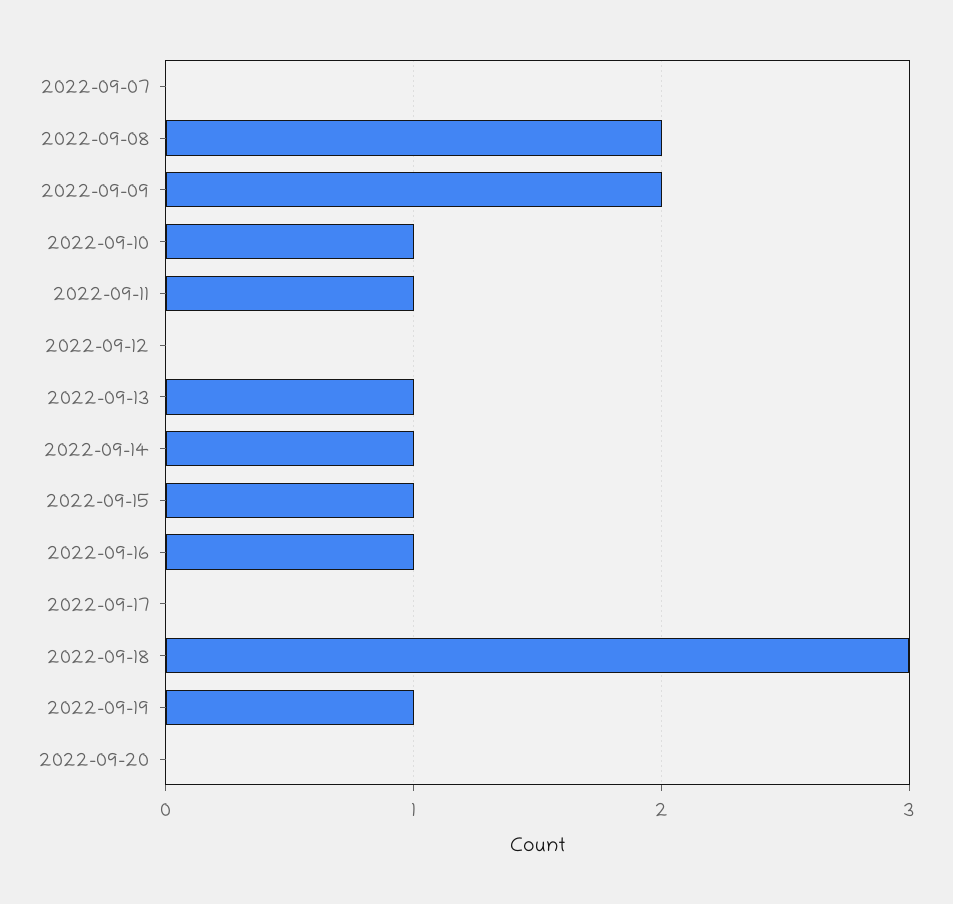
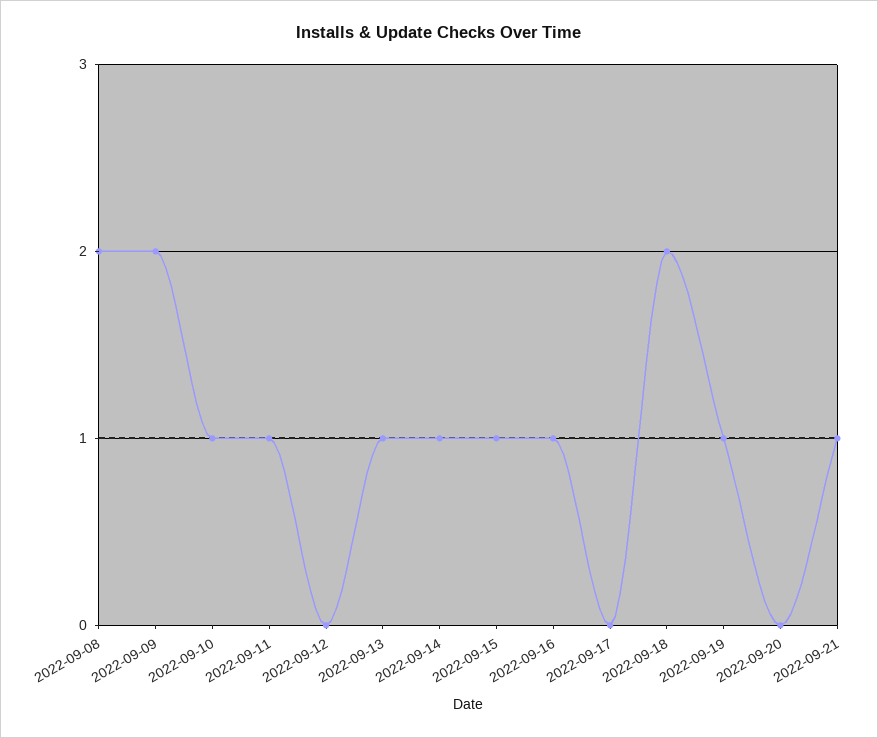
2022-09-07: 0 -> none
2022-09-18: 3 -> 2
2022-09-21: none -> 1

